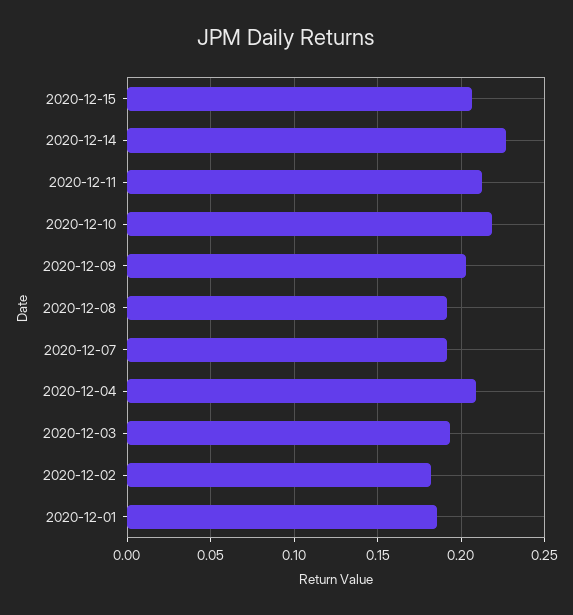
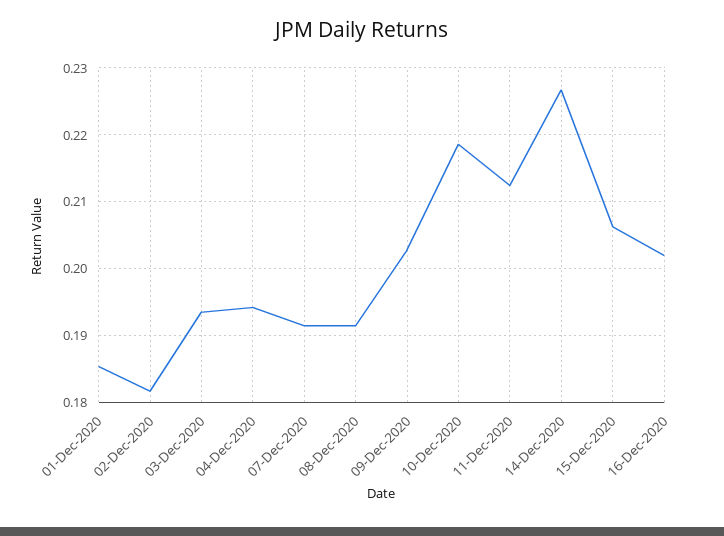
2020-12-04: 0.21 -> 0.194
16-Dec-2020: none -> 0.202

